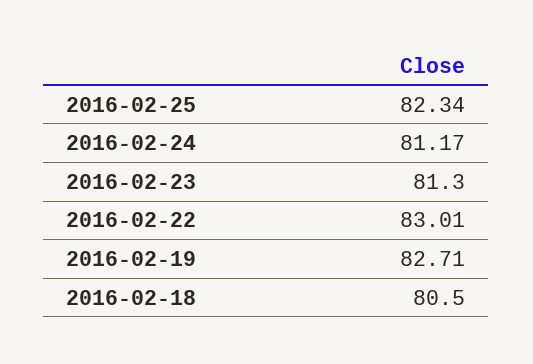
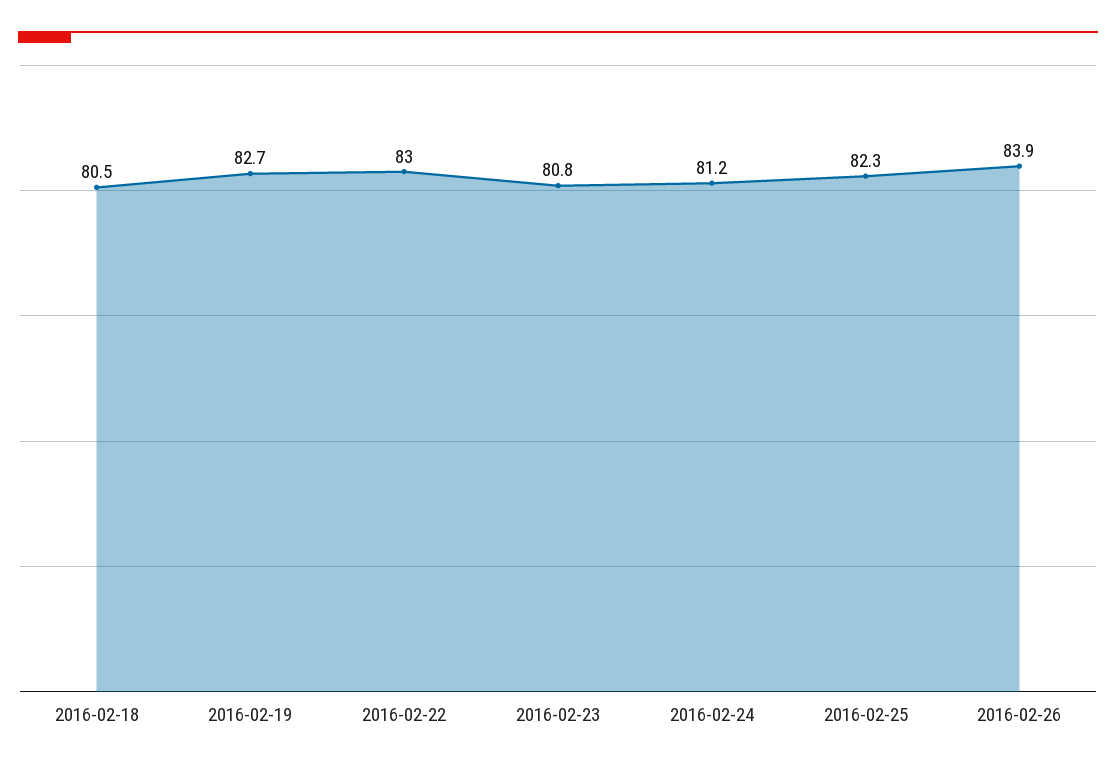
2016-02-23: 81.3 -> 80.8
2016-02-26: none -> 83.9

